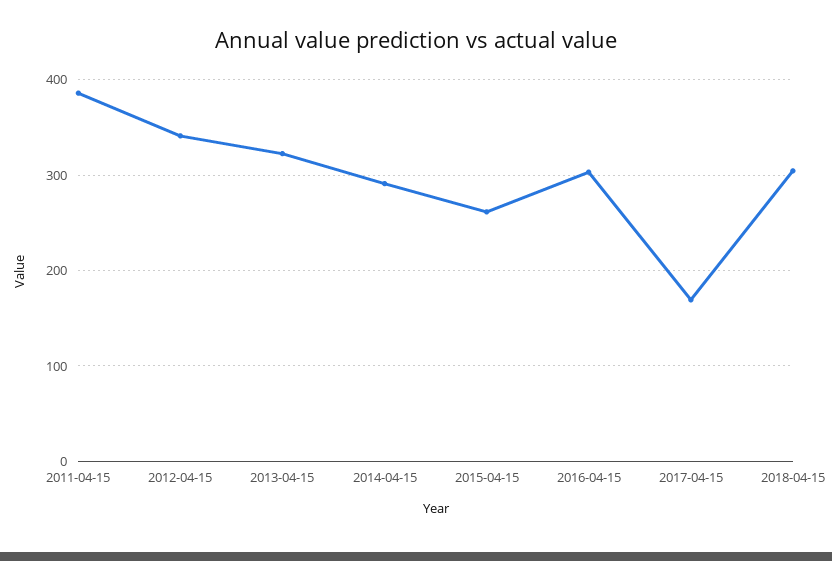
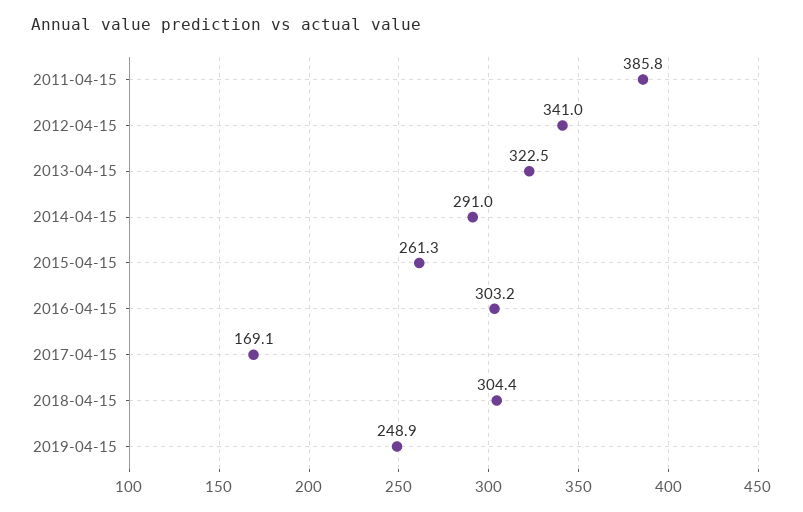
2019-04-15: none -> 248.9

